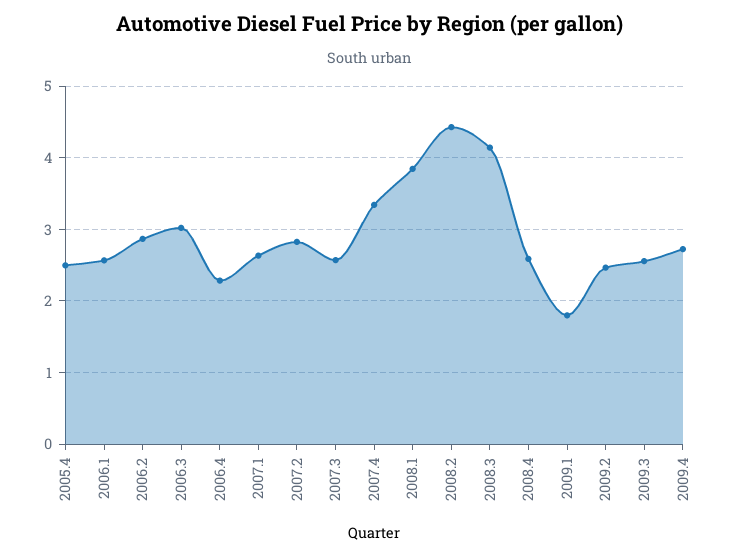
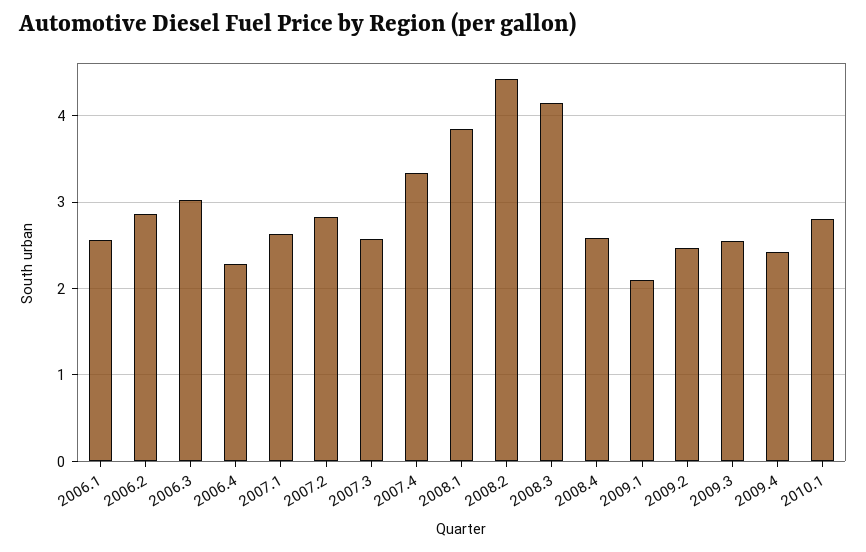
2005.4: 2.5 -> none
2009.1: 1.8 -> 2.1
2009.4: 2.7 -> 2.4
2010.1: none -> 2.8

